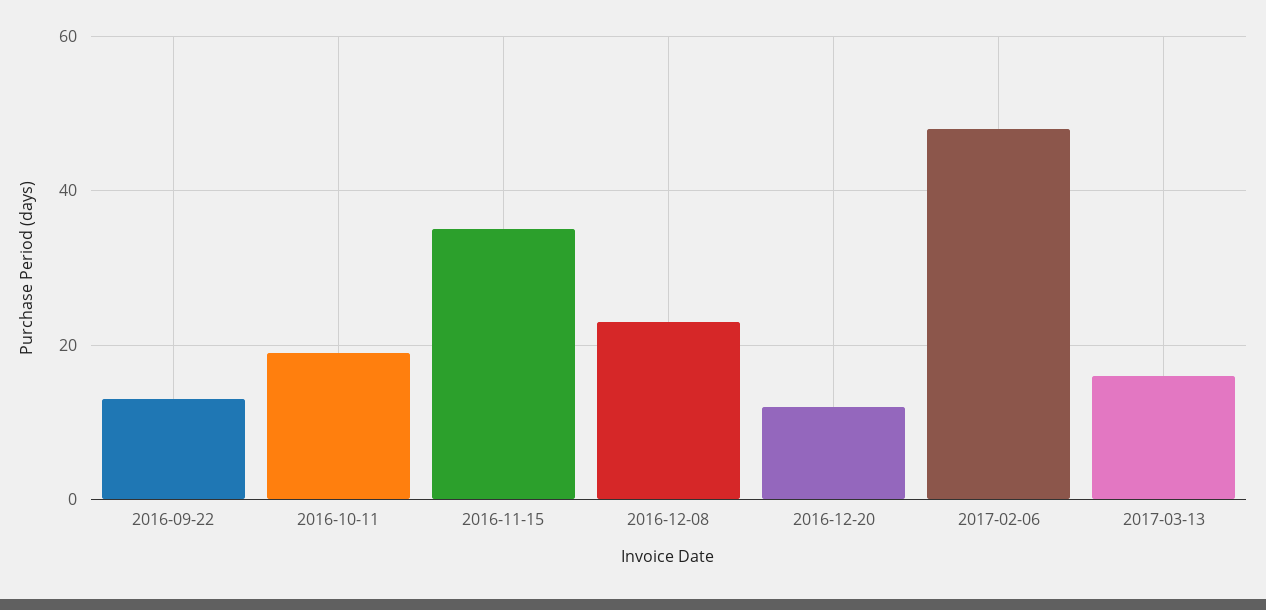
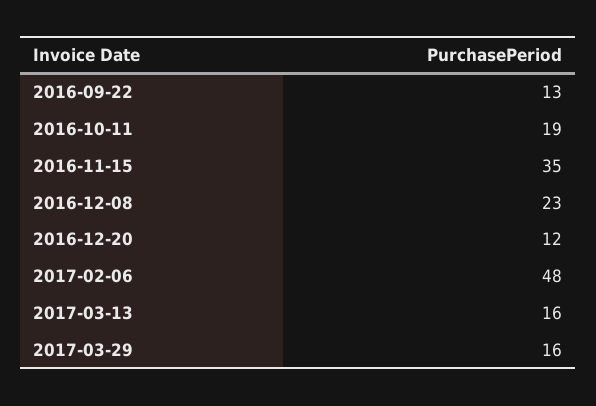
2017-03-29: none -> 16

